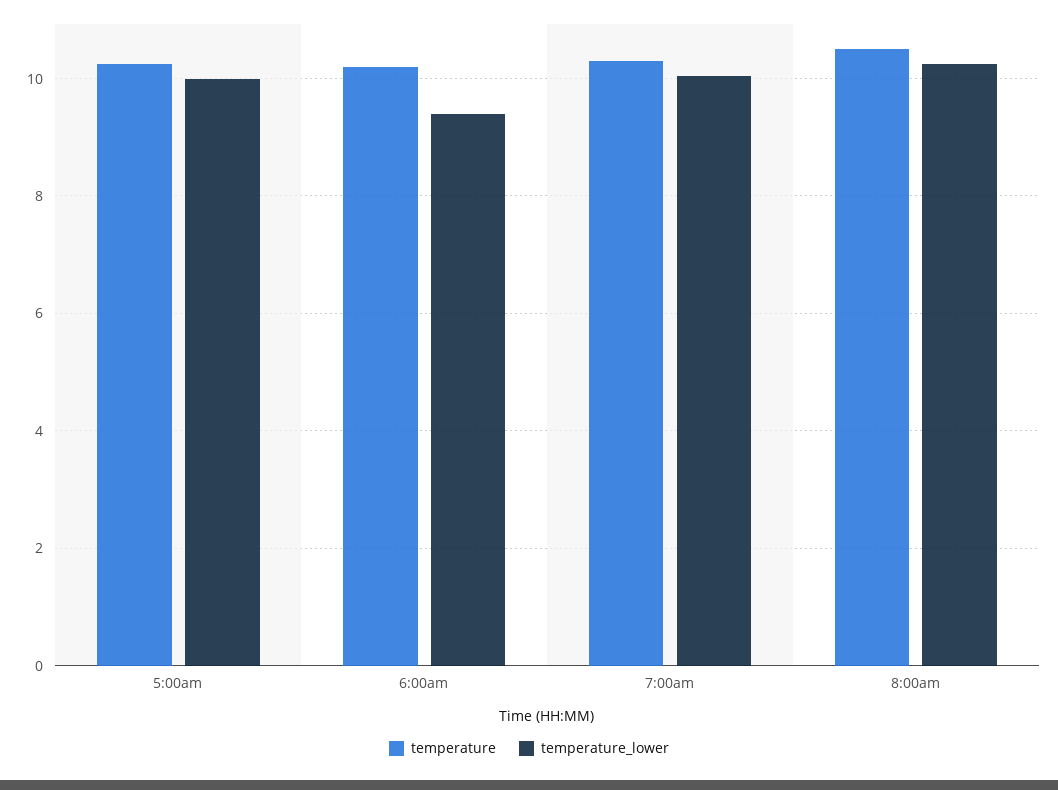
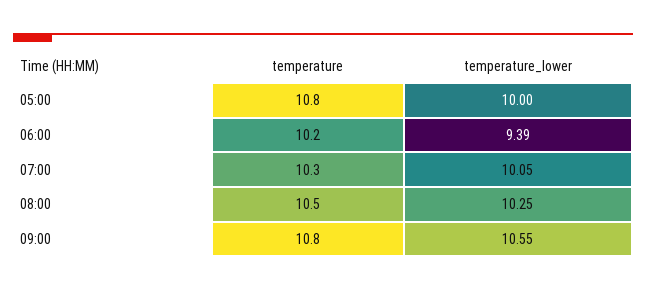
temperature, 5:00am: 10.2 -> 10.8
temperature, 09:00: none -> 10.8
temperature_lower, 09:00: none -> 10.55

